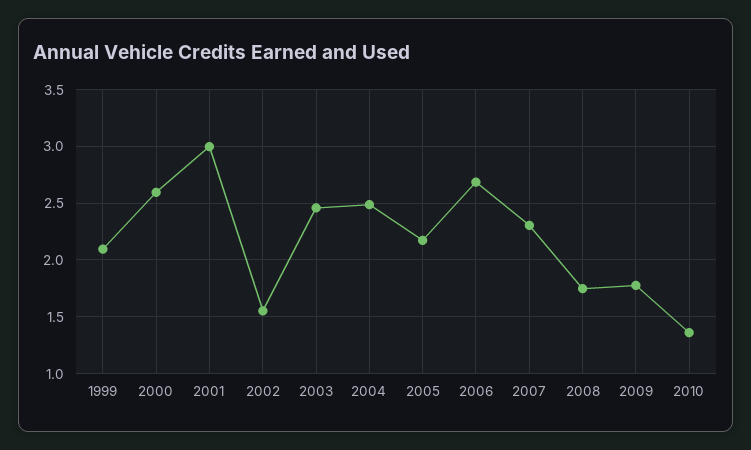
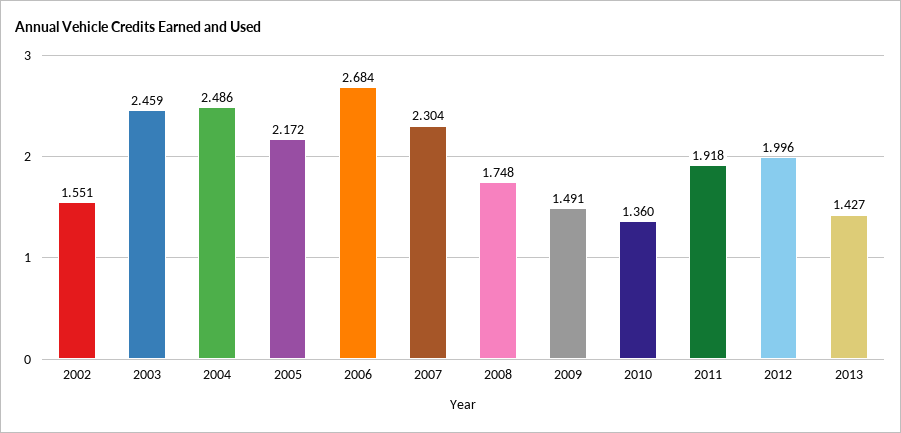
1999: 2.1 -> none
2000: 2.6 -> none
2001: 3 -> none
2009: 1.8 -> 1.491
2011: none -> 1.918
2012: none -> 1.996
2013: none -> 1.427

